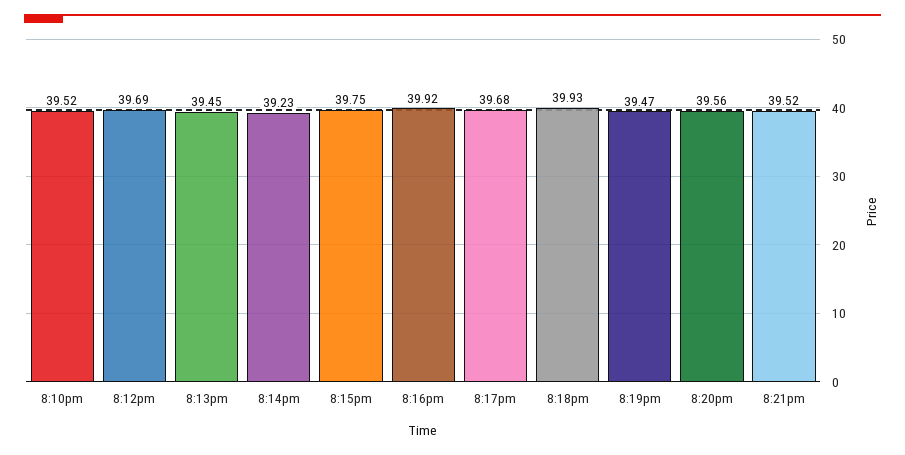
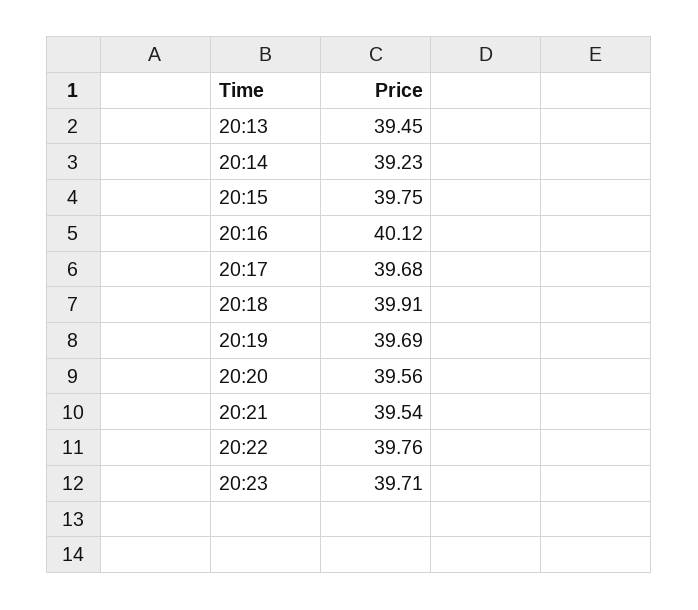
8:10pm: 39.52 -> none
8:12pm: 39.69 -> none
8:16pm: 39.92 -> 40.12
8:18pm: 39.93 -> 39.91
8:19pm: 39.47 -> 39.69
8:21pm: 39.52 -> 39.54
20:22: none -> 39.76
20:23: none -> 39.71

